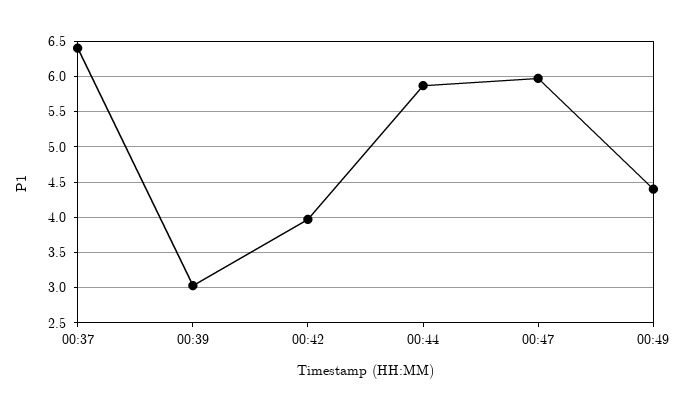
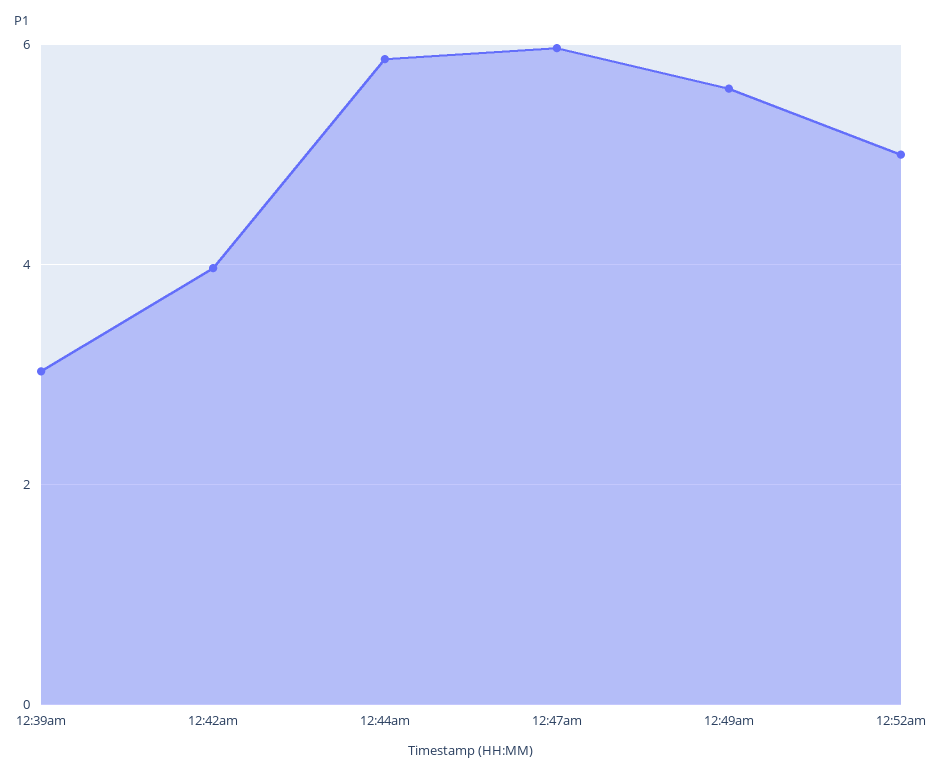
00:37: 6.4 -> none
00:49: 4.4 -> 5.6
12:52am: none -> 5

